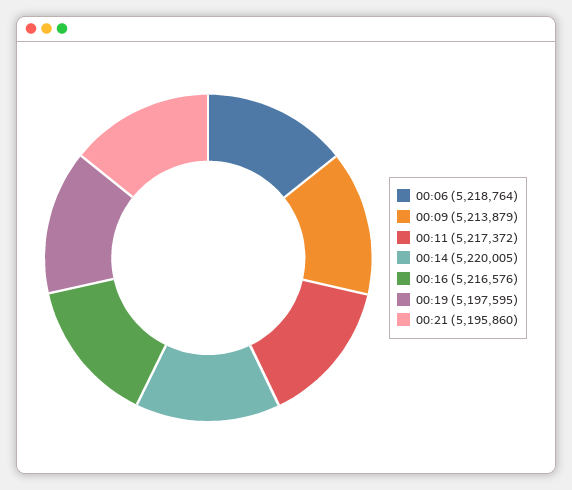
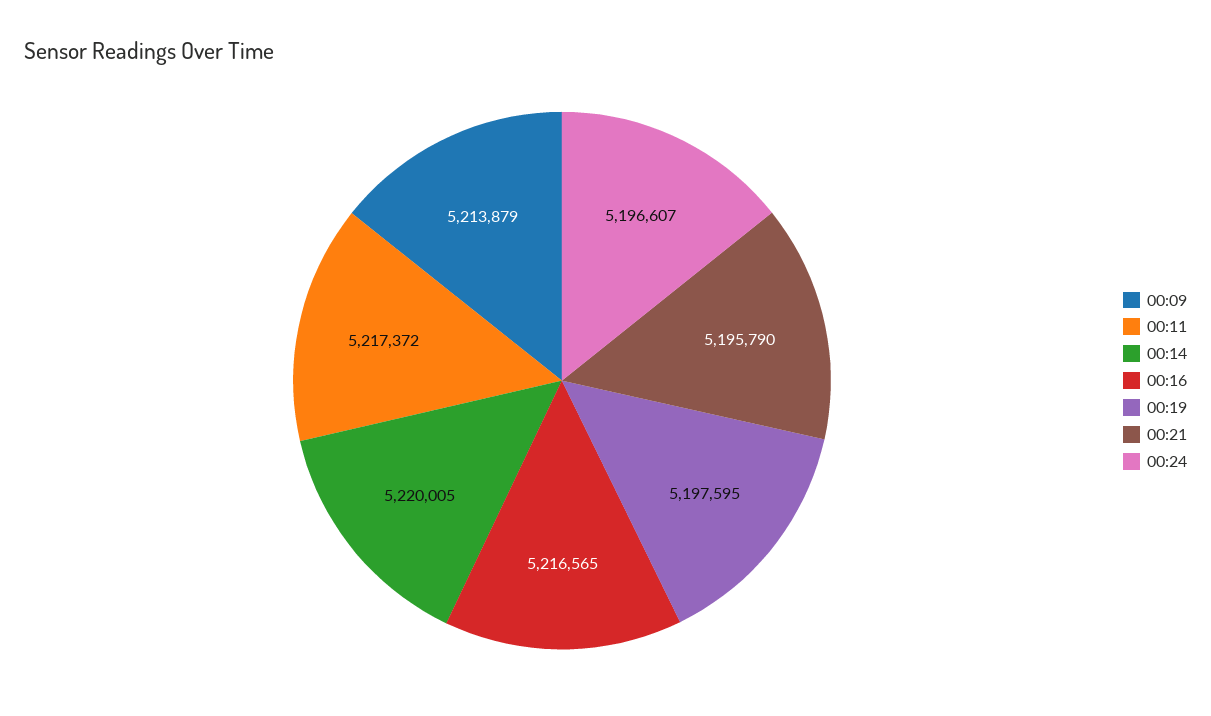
00:06: 5218764 -> none
00:16: 5216576 -> 5216565
00:21: 5195860 -> 5195790
00:24: none -> 5196607

